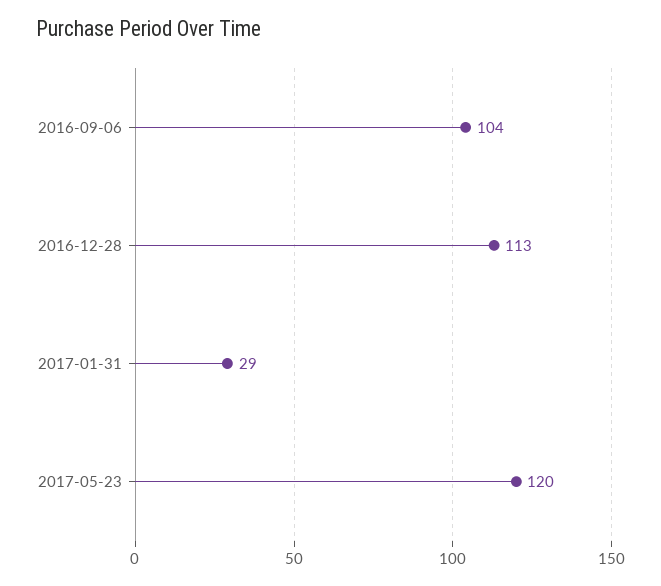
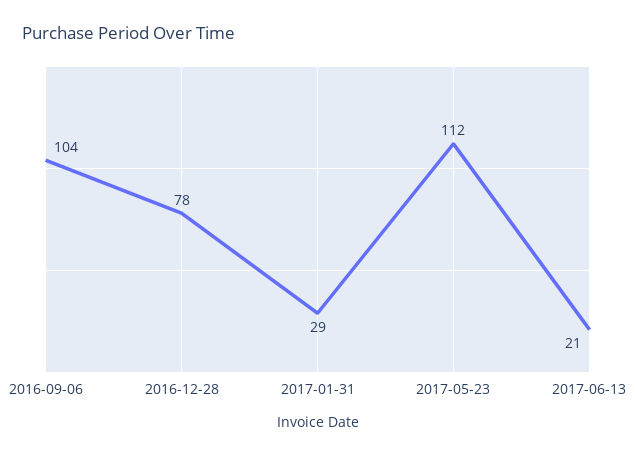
2016-12-28: 113 -> 78
2017-05-23: 120 -> 112
2017-06-13: none -> 21

